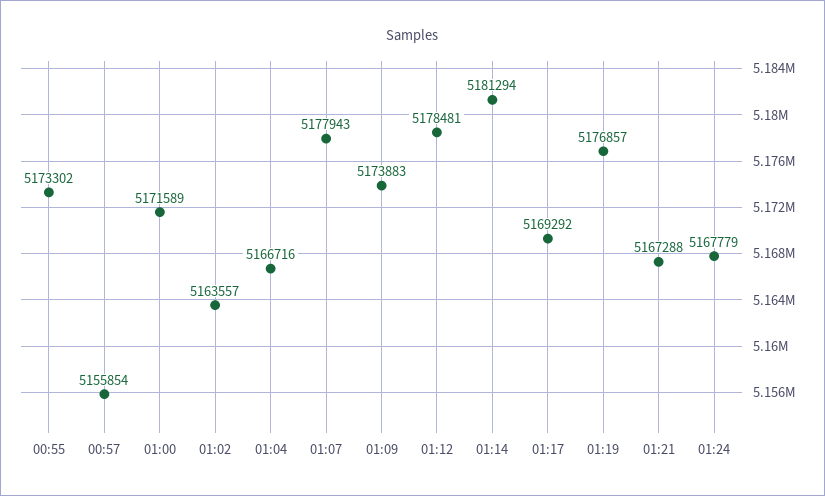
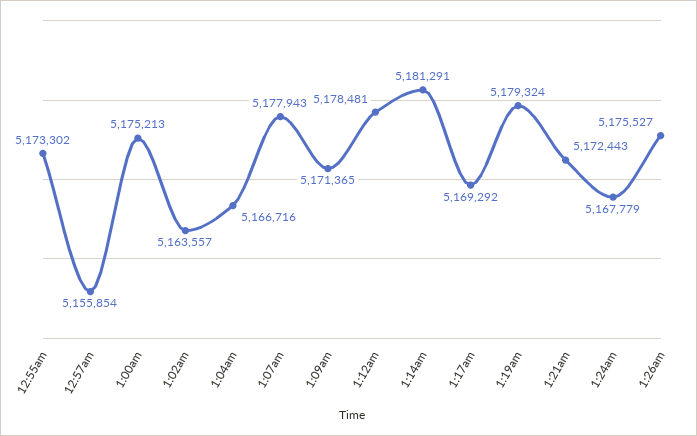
01:00: 5171589 -> 5175213
01:09: 5173883 -> 5171365
01:14: 5181294 -> 5181291
01:19: 5176857 -> 5179324
01:21: 5167288 -> 5172443
1:26am: none -> 5175527

